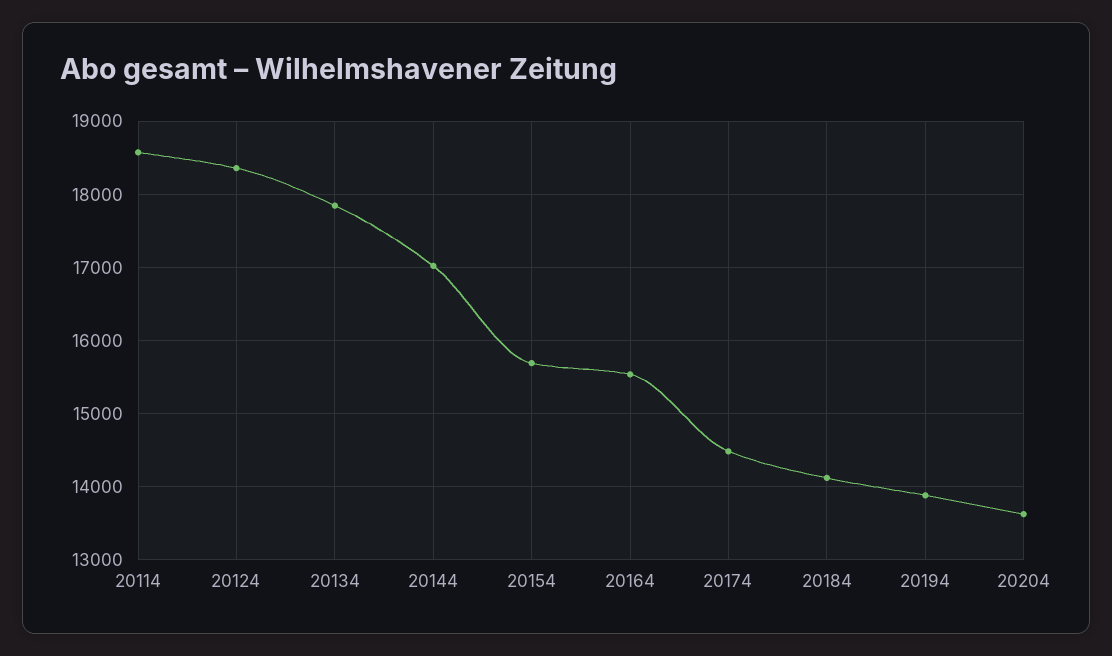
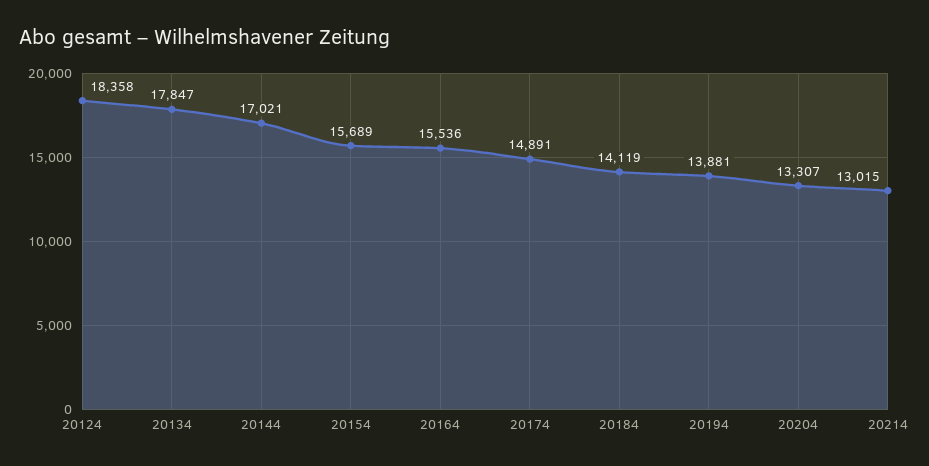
20114: 18600 -> none
20174: 14500 -> 14891
20204: 13600 -> 13307
20214: none -> 13015

